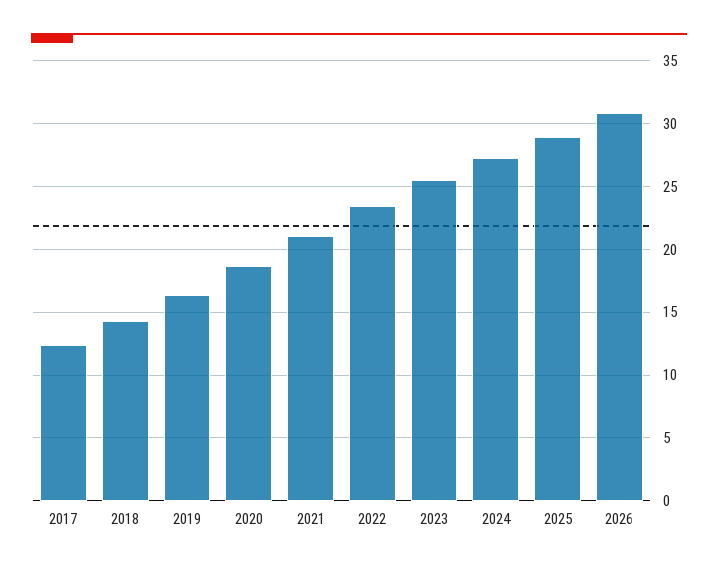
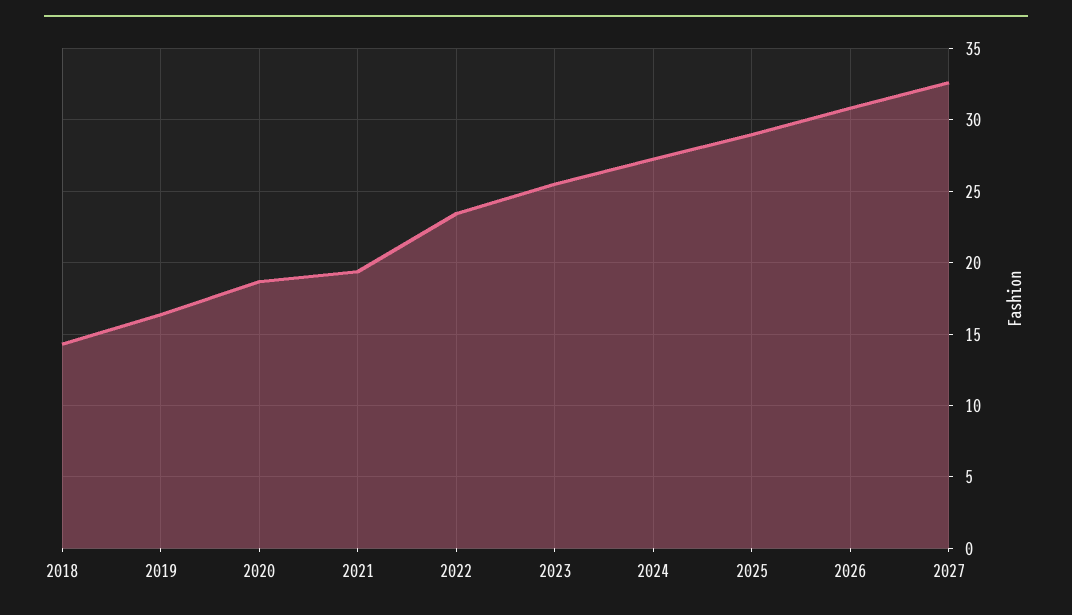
2017: 12.5 -> none
2021: 21 -> 19.5
2027: none -> 32.5

